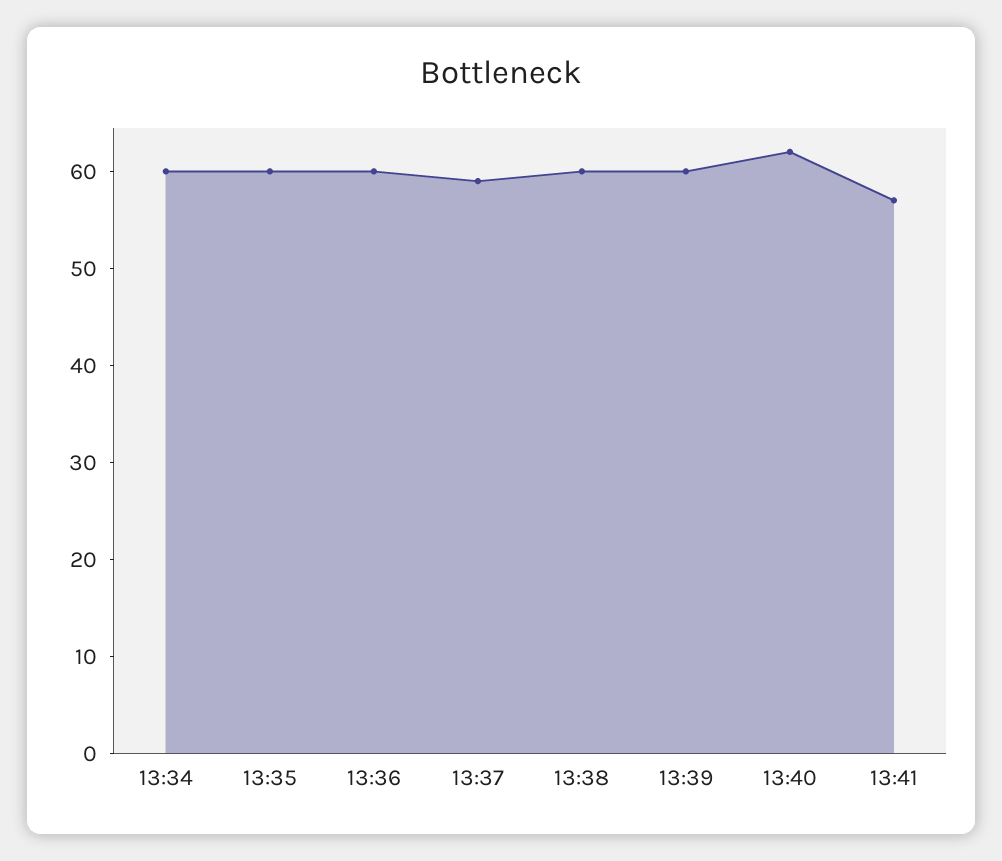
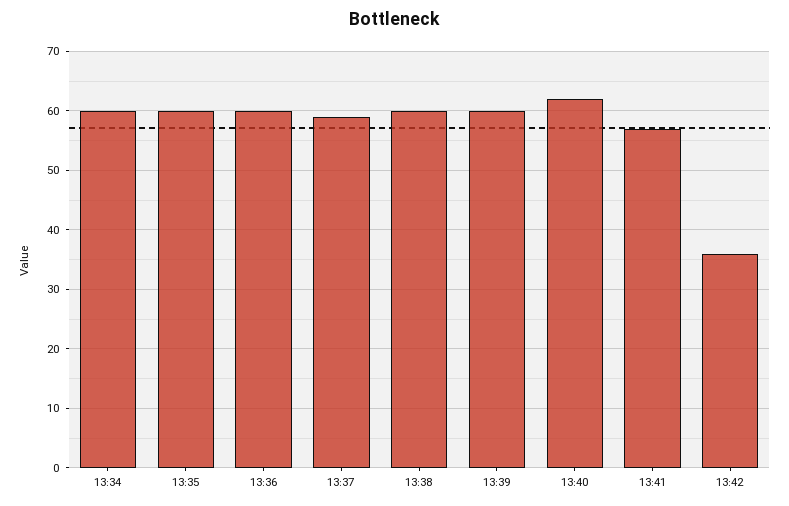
13:42: none -> 35

